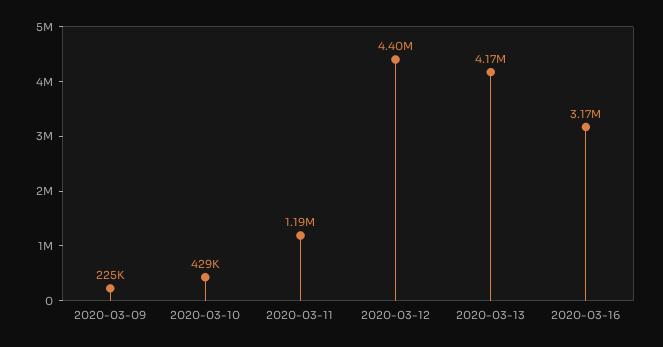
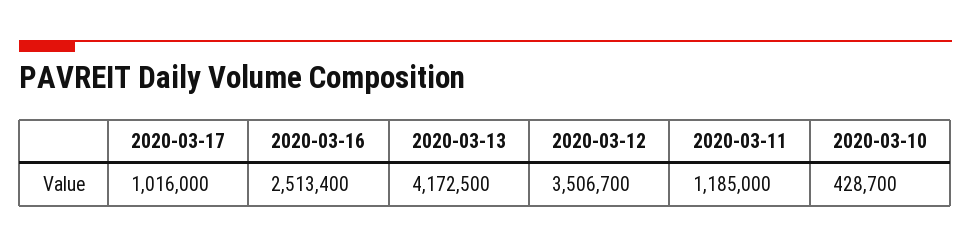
2020-03-09: 225000 -> none
2020-03-12: 4400000 -> 3506700
2020-03-16: 3170000 -> 2513400
2020-03-17: none -> 1016000

